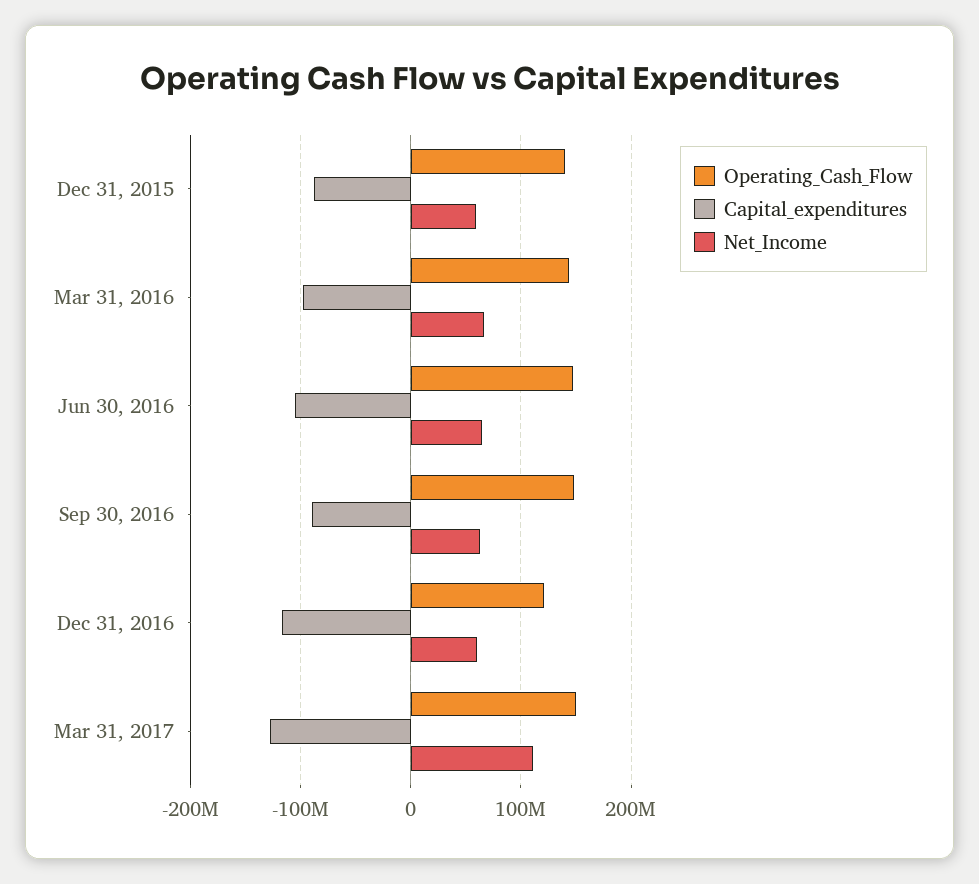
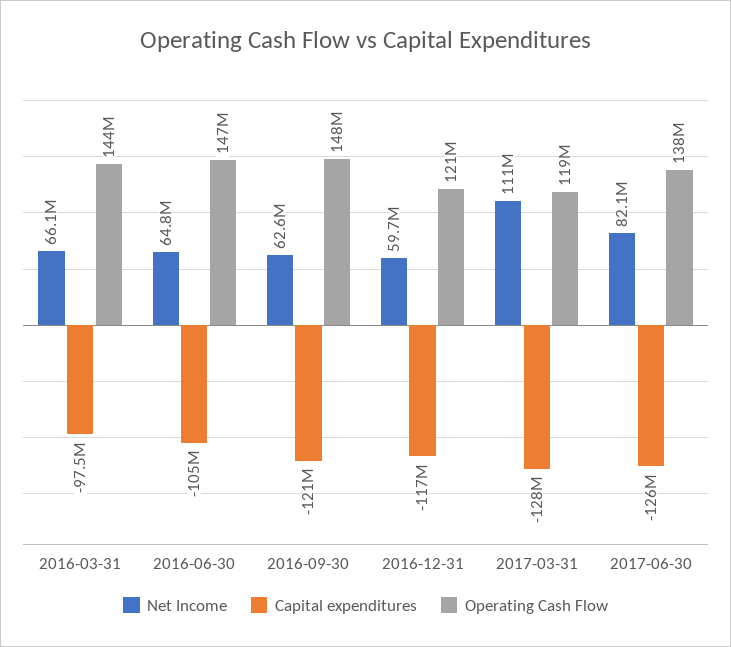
Operating_Cash_Flow, Dec 31, 2015: 140000000 -> none
Capital_expenditures, Dec 31, 2015: -90000000 -> none
Net_Income, Dec 31, 2015: 60000000 -> none
Capital_expenditures, Sep 30, 2016: -90000000 -> -121000000
Operating_Cash_Flow, Mar 31, 2017: 150000000 -> 119000000
Net_Income, 2017-06-30: none -> 82100000
Capital_expenditures, 2017-06-30: none -> -126000000
Operating_Cash_Flow, 2017-06-30: none -> 138000000

